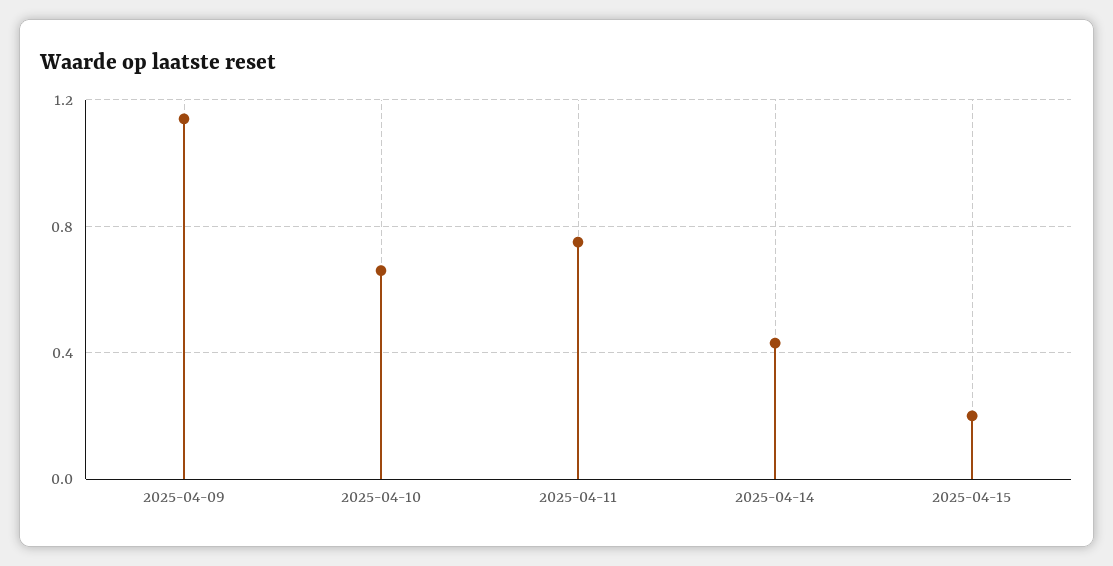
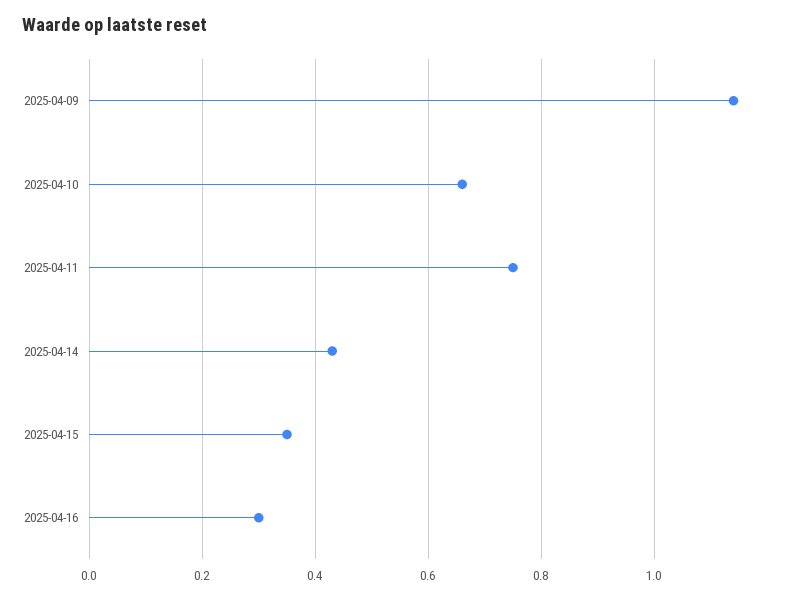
2025-04-15: 0.2 -> 0.35
2025-04-16: none -> 0.3

